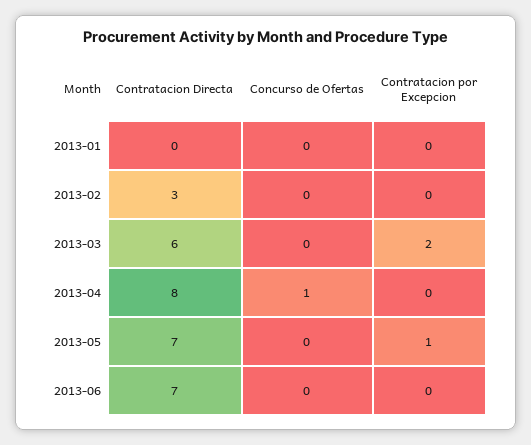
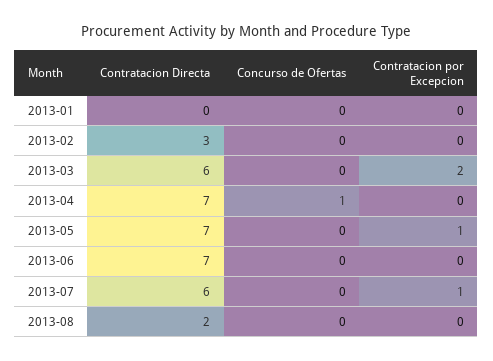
Contratacion Directa, 2013-04: 8 -> 7
Contratacion Directa, 2013-07: none -> 6
Concurso de Ofertas, 2013-07: none -> 0
Contratacion por Excepcion, 2013-07: none -> 1
Contratacion Directa, 2013-08: none -> 2
Concurso de Ofertas, 2013-08: none -> 0
Contratacion por Excepcion, 2013-08: none -> 0

